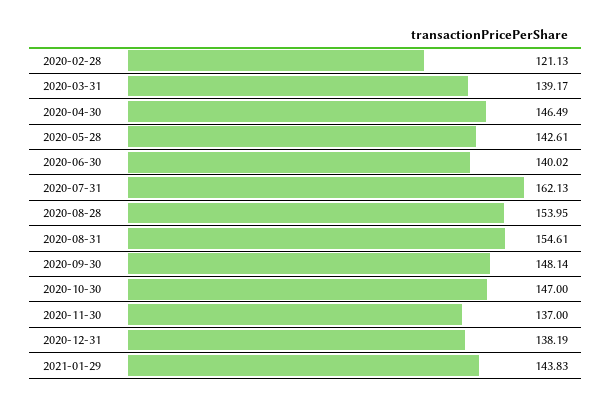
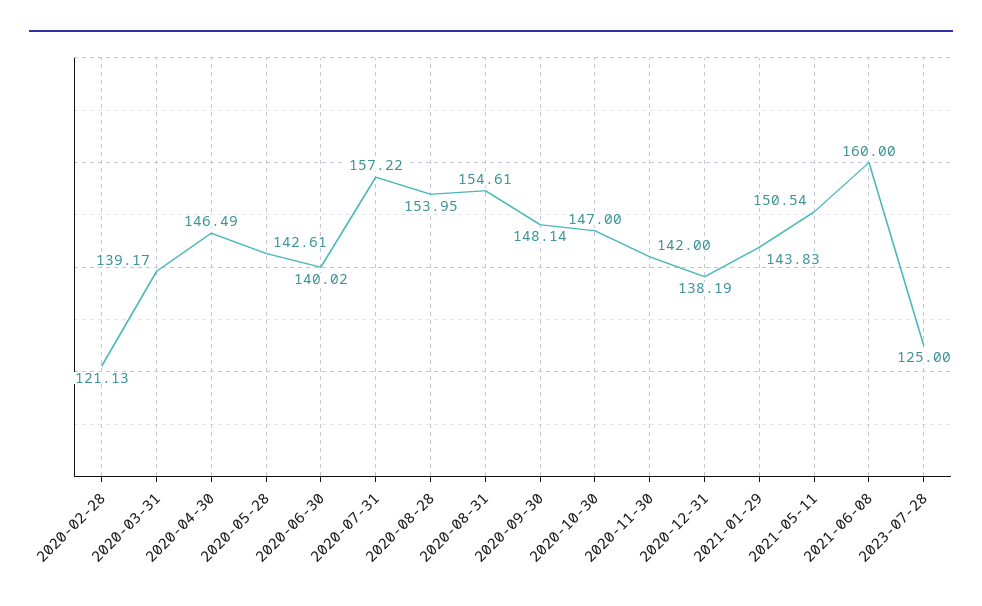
2020-07-31: 162.13 -> 157.22
2020-11-30: 137 -> 142
2021-05-11: none -> 150.54
2021-06-08: none -> 160
2023-07-28: none -> 125

